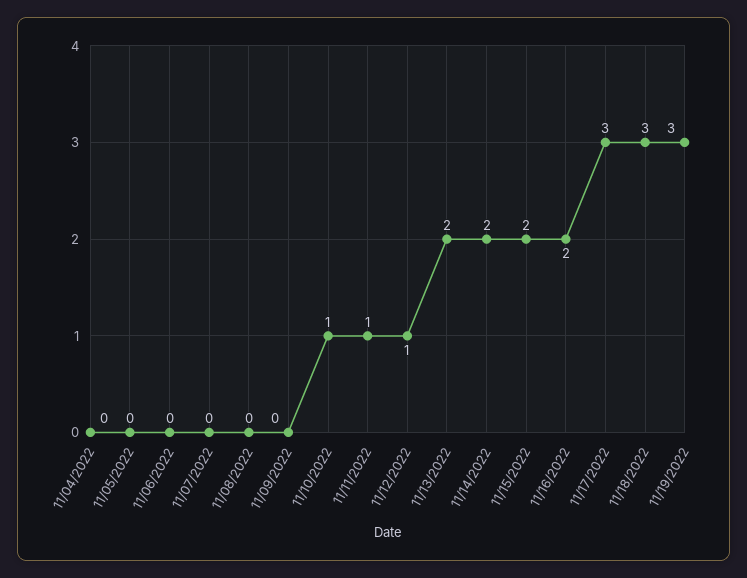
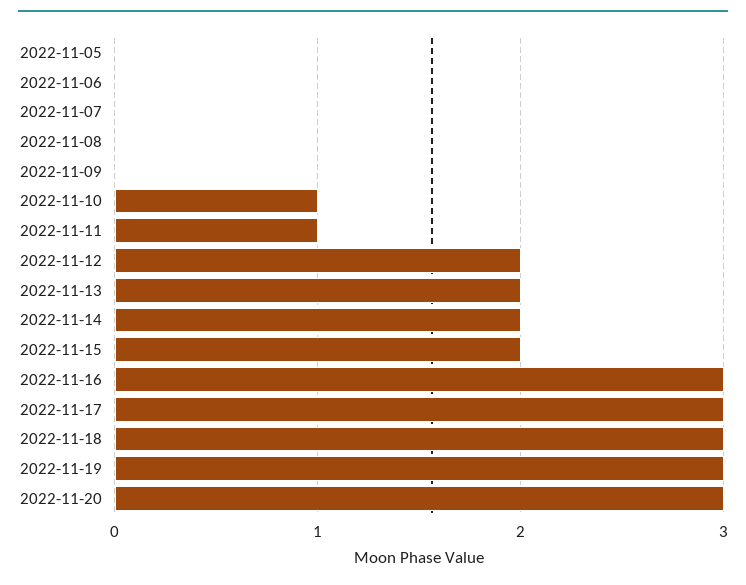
11/04/2022: 0 -> none
11/12/2022: 1 -> 2
11/16/2022: 2 -> 3
2022-11-20: none -> 3

